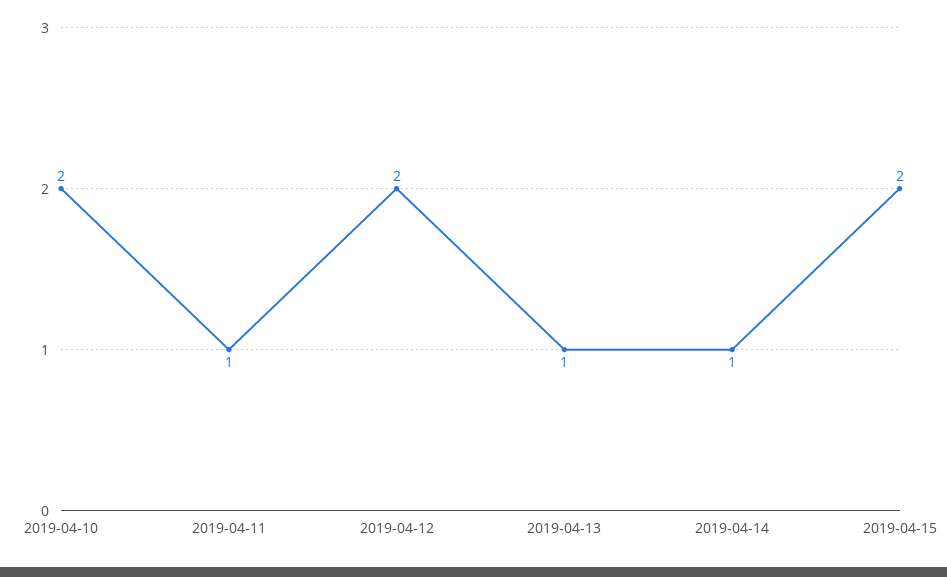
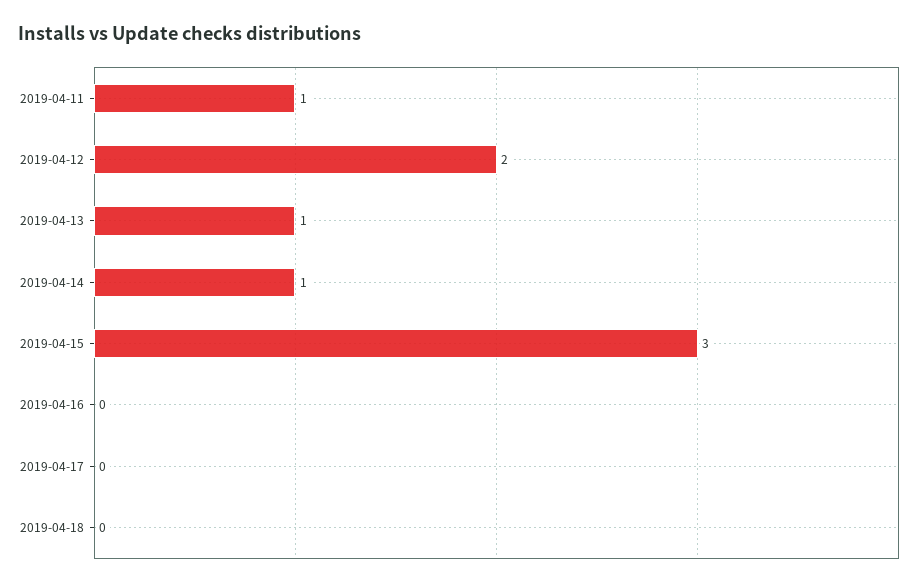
2019-04-10: 2 -> none
2019-04-15: 2 -> 3
2019-04-16: none -> 0
2019-04-17: none -> 0
2019-04-18: none -> 0

